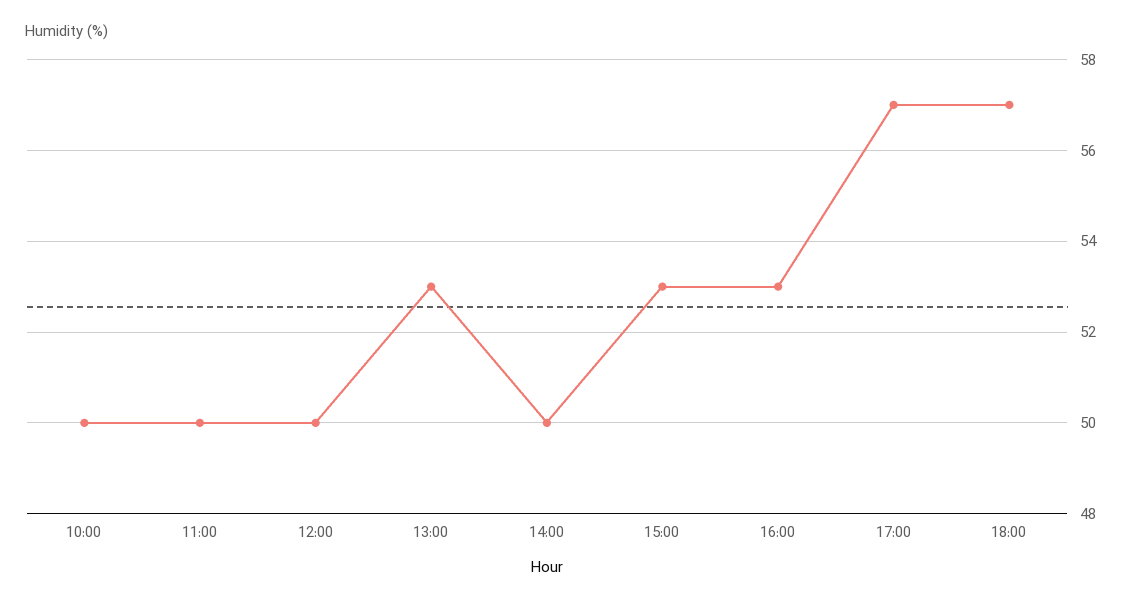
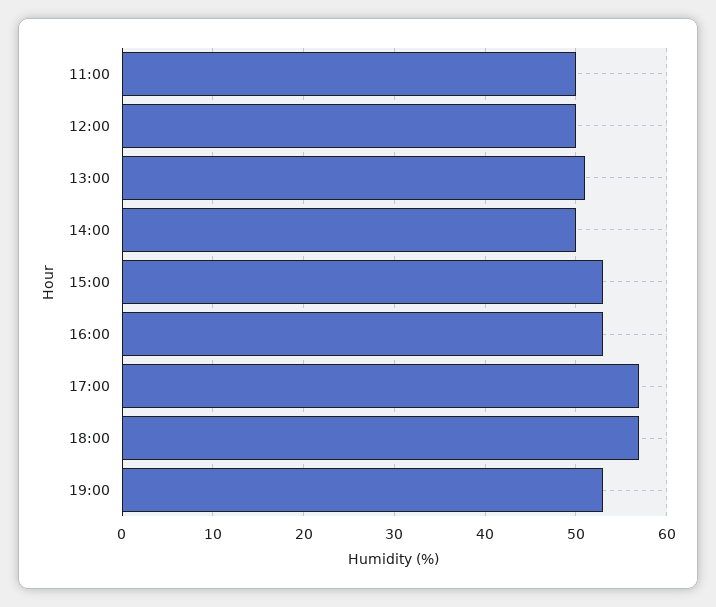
10:00: 50 -> none
13:00: 53 -> 51
19:00: none -> 53

